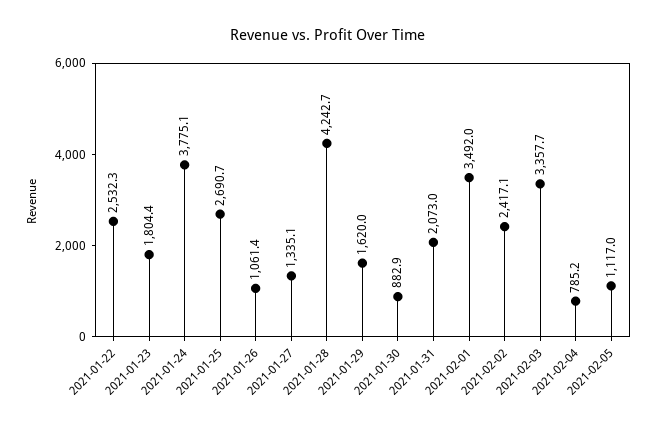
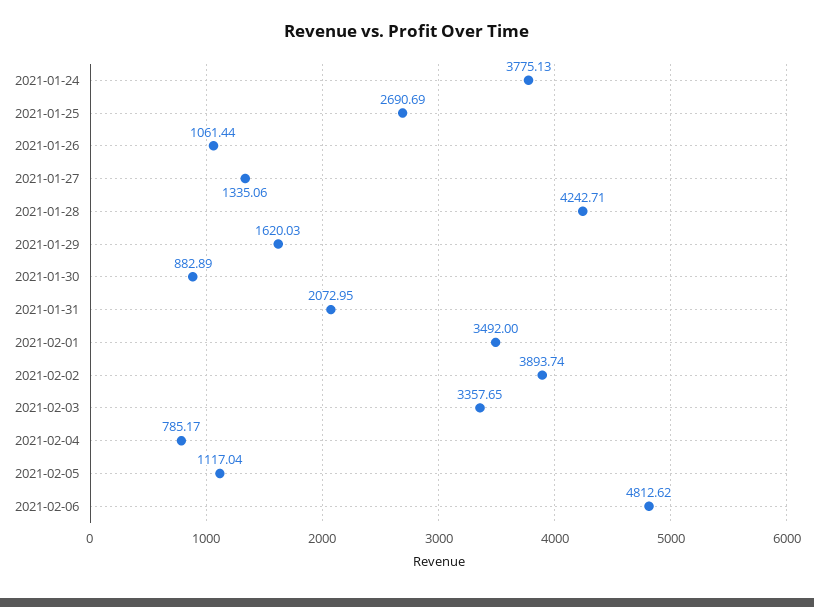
2021-01-22: 2532.3 -> none
2021-01-23: 1804.4 -> none
2021-02-02: 2417.1 -> 3893.74
2021-02-06: none -> 4812.62

